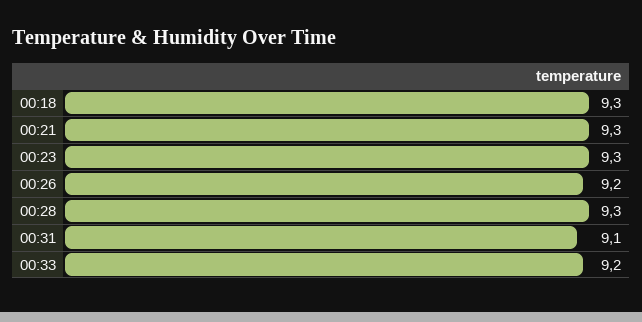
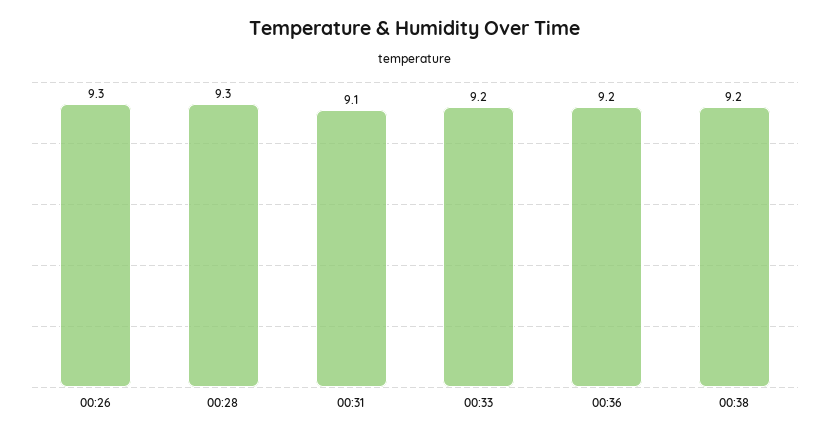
00:18: 9.3 -> none
00:21: 9.3 -> none
00:23: 9.3 -> none
00:26: 9.2 -> 9.3
00:36: none -> 9.2
00:38: none -> 9.2

